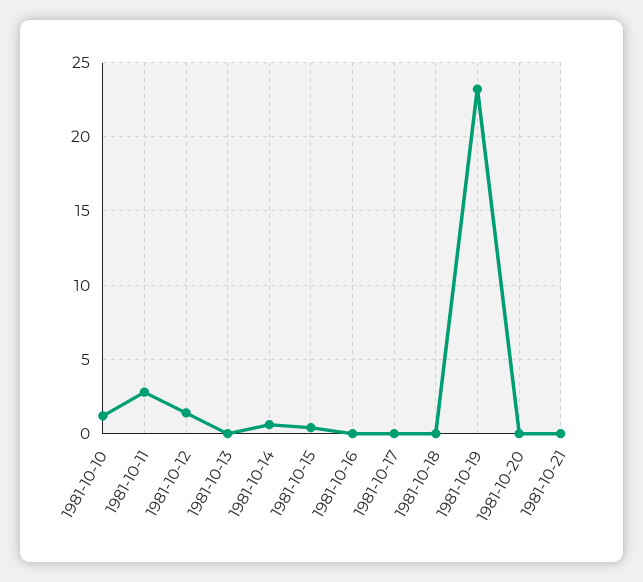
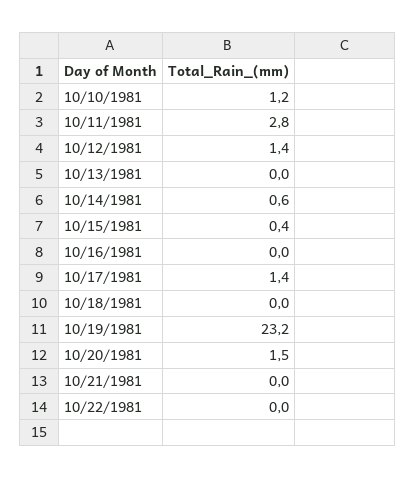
1981-10-17: 0 -> 1.4
1981-10-20: 0 -> 1.5
10/22/1981: none -> 0

